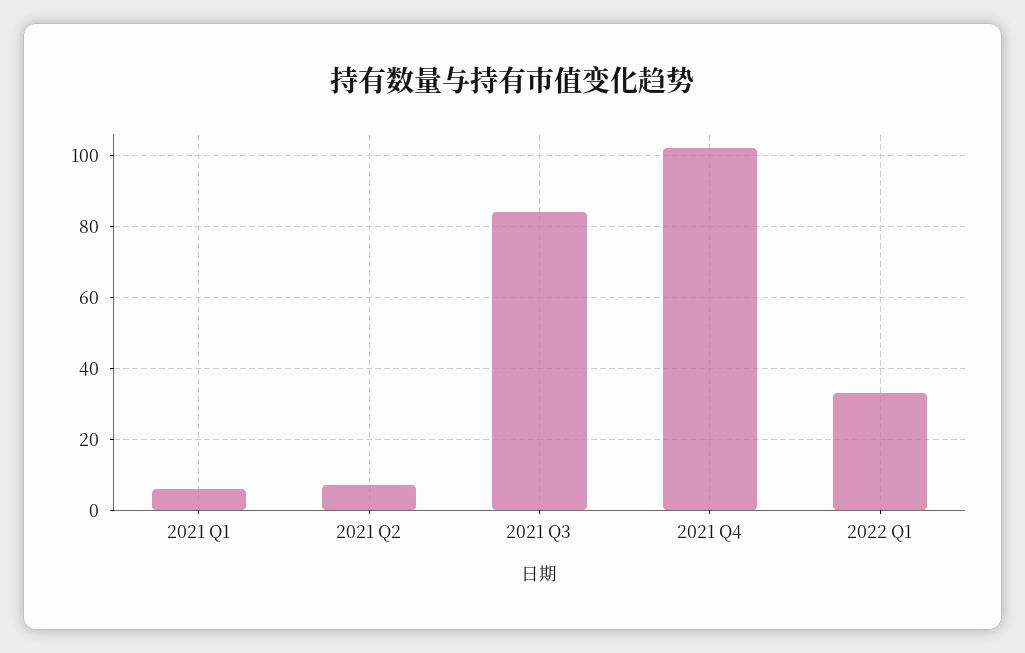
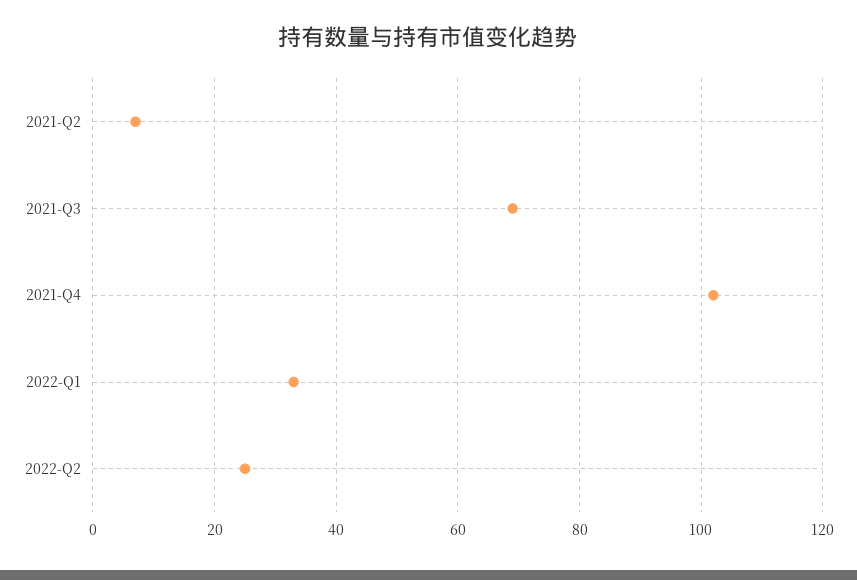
2021 Q1: 5 -> none
2021 Q3: 85 -> 70
2022-Q2: none -> 25

